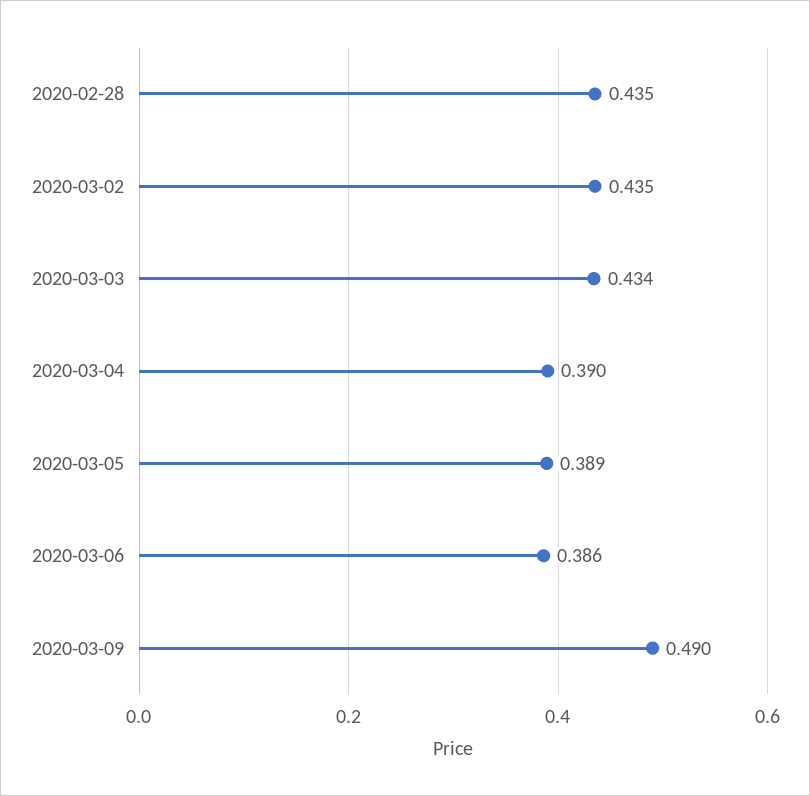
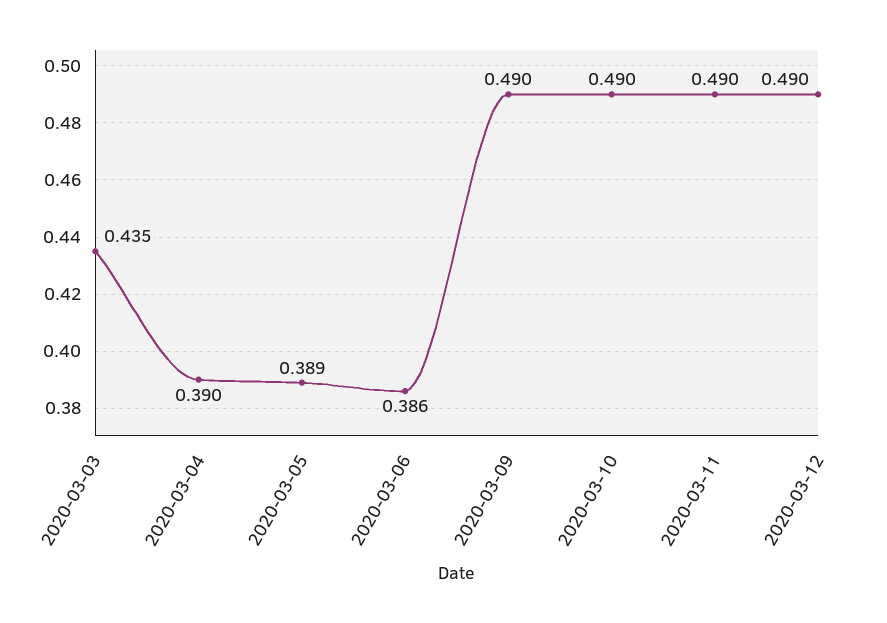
2020-02-28: 0.435 -> none
2020-03-02: 0.435 -> none
2020-03-03: 0.434 -> 0.435
2020-03-10: none -> 0.49
2020-03-11: none -> 0.49
2020-03-12: none -> 0.49

